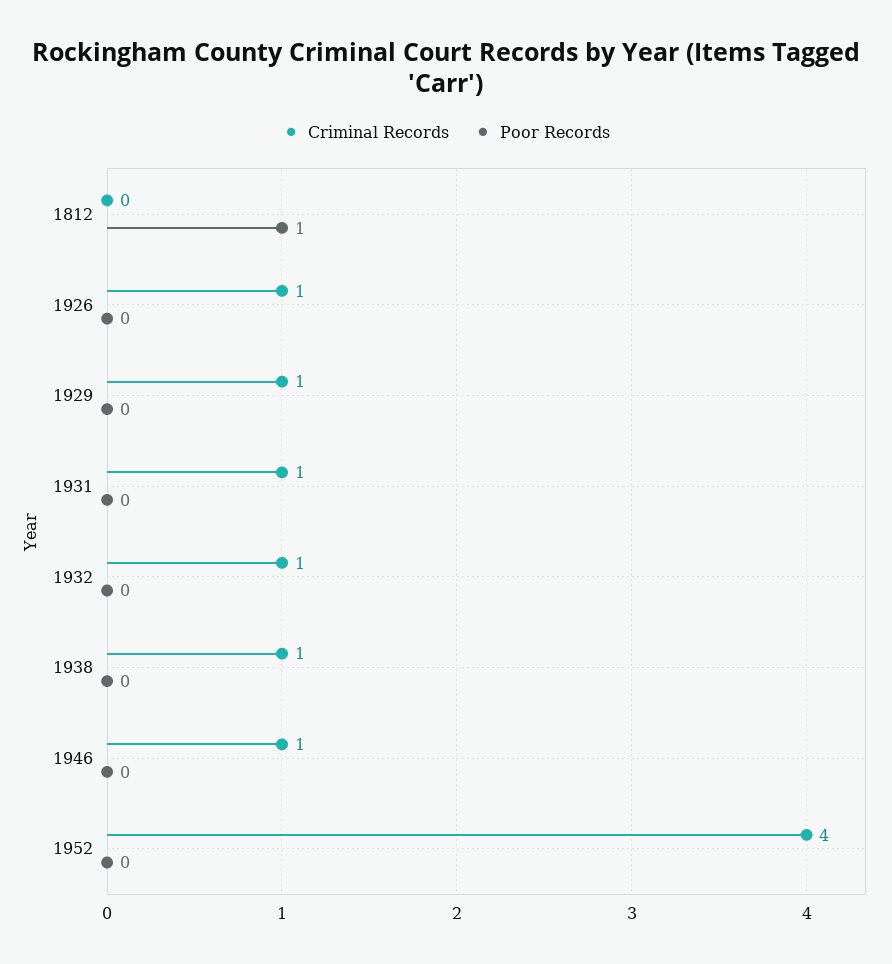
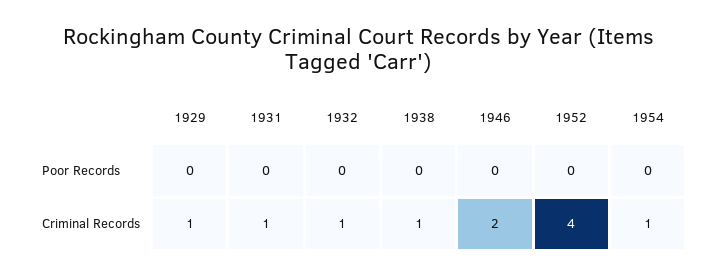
Criminal Records, 1812: 0 -> none
Poor Records, 1812: 1 -> none
Criminal Records, 1926: 1 -> none
Poor Records, 1926: 0 -> none
Criminal Records, 1946: 1 -> 2
Poor Records, 1954: none -> 0
Criminal Records, 1954: none -> 1

